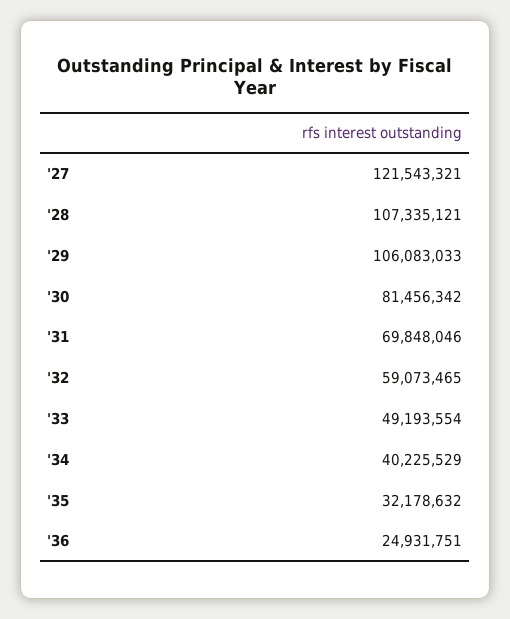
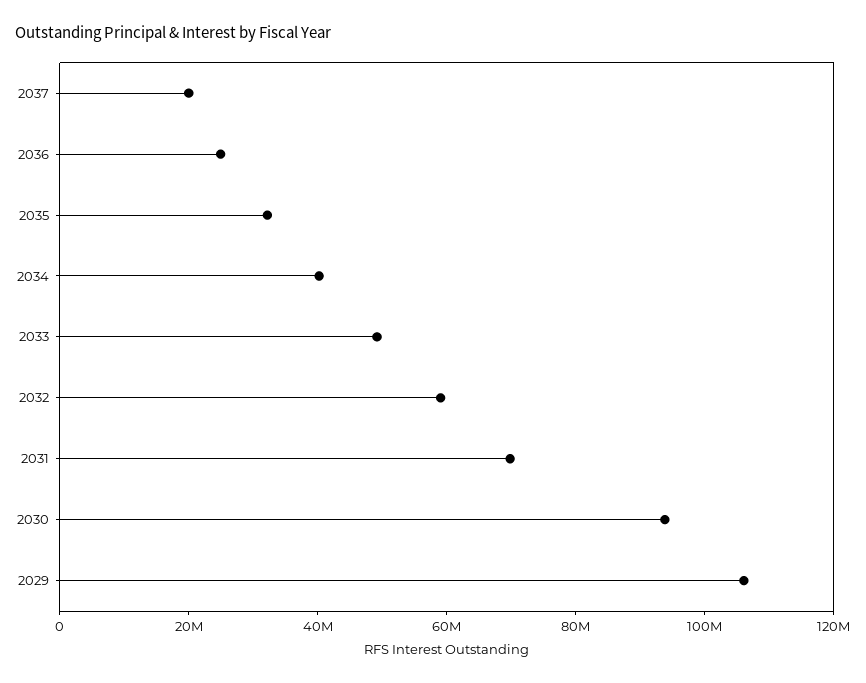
'27: 121543321 -> none
'28: 107335121 -> none
'30: 81456342 -> 95000000
2037: none -> 20000000

